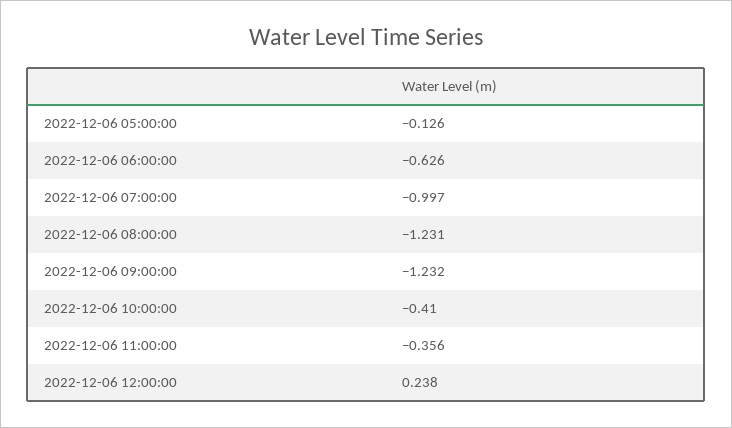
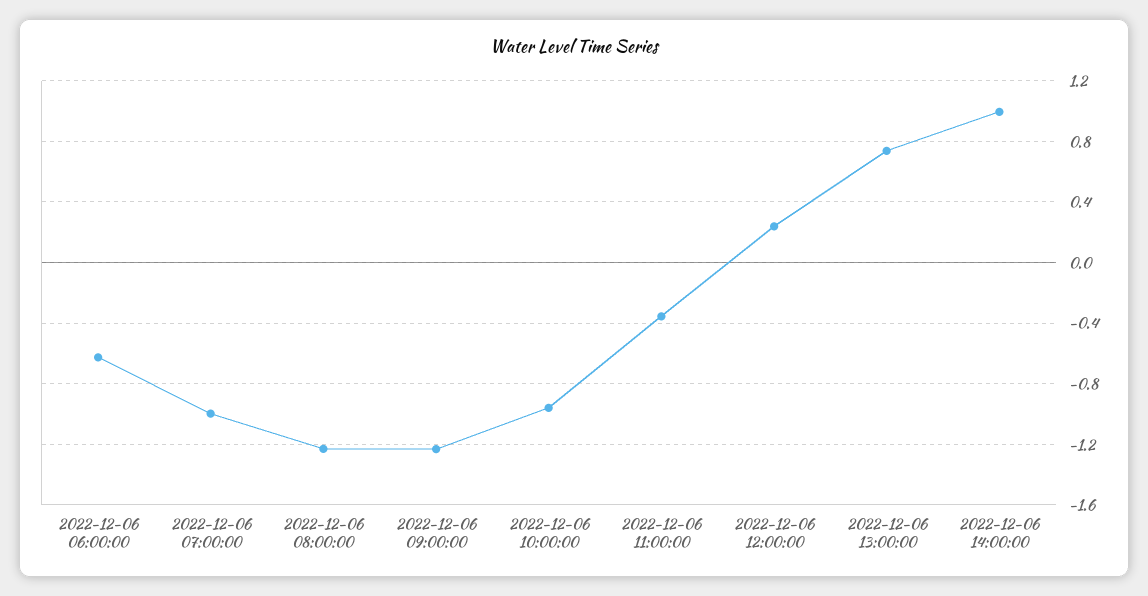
2022-12-06 05:00:00: -0.126 -> none
2022-12-06 10:00:00: -0.41 -> -0.95
2022-12-06 13:00:00: none -> 0.75
2022-12-06 14:00:00: none -> 1

